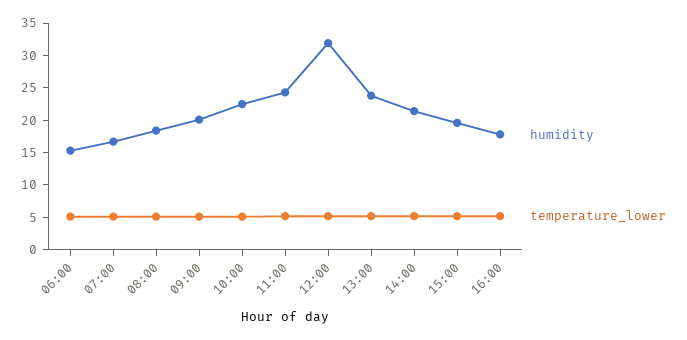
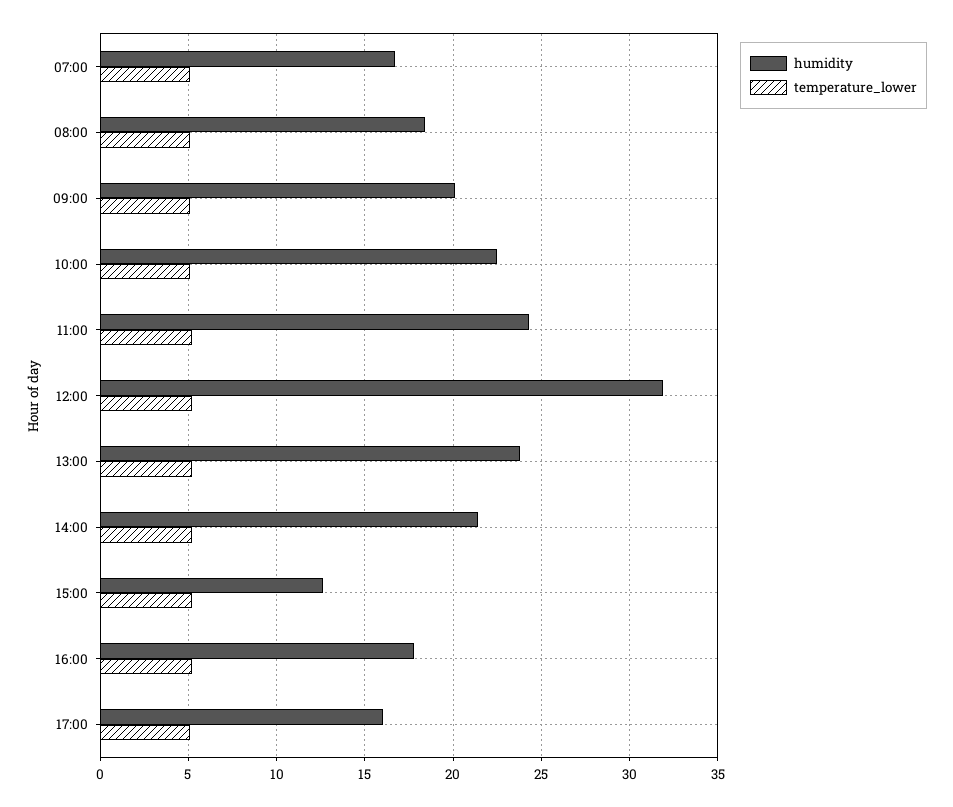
humidity, 06:00: 15 -> none
temperature_lower, 06:00: 5 -> none
humidity, 15:00: 20 -> 12.5
humidity, 17:00: none -> 16
temperature_lower, 17:00: none -> 5

